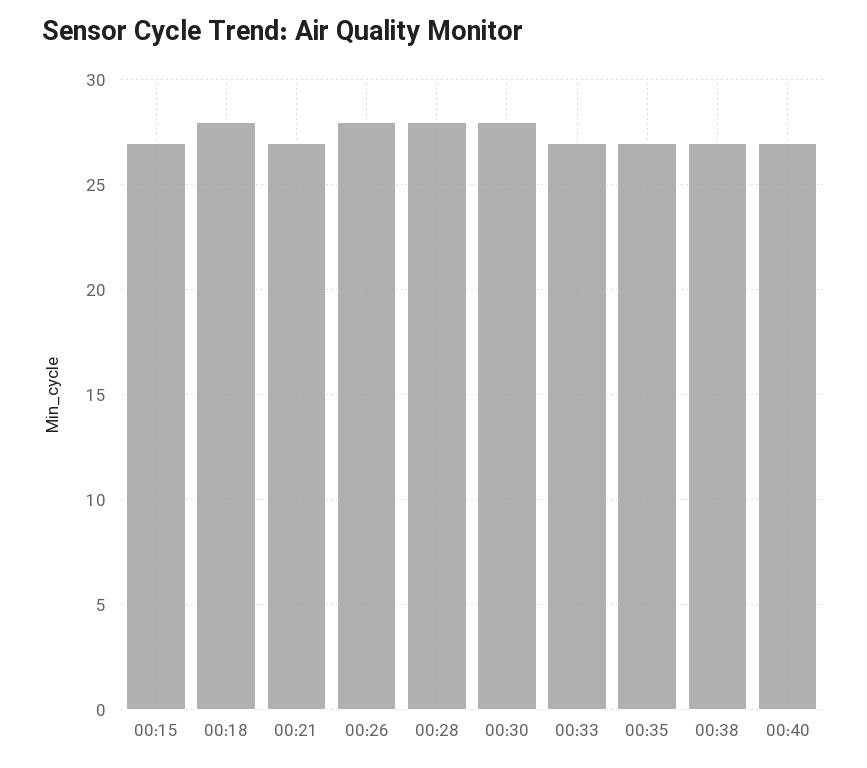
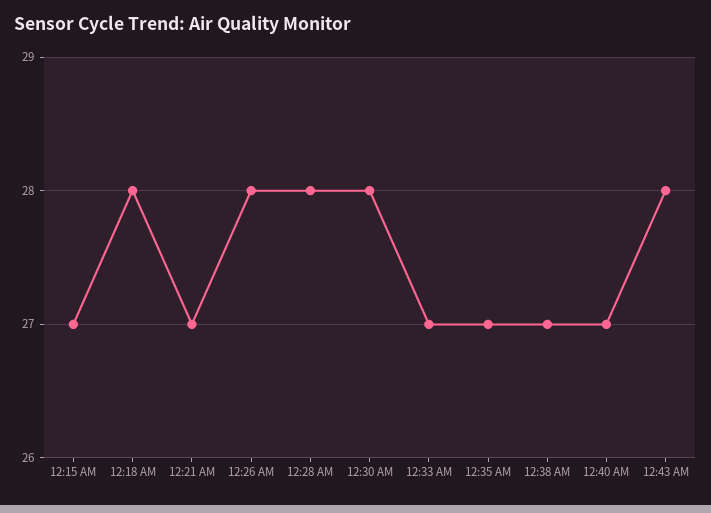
12:43 AM: none -> 28

